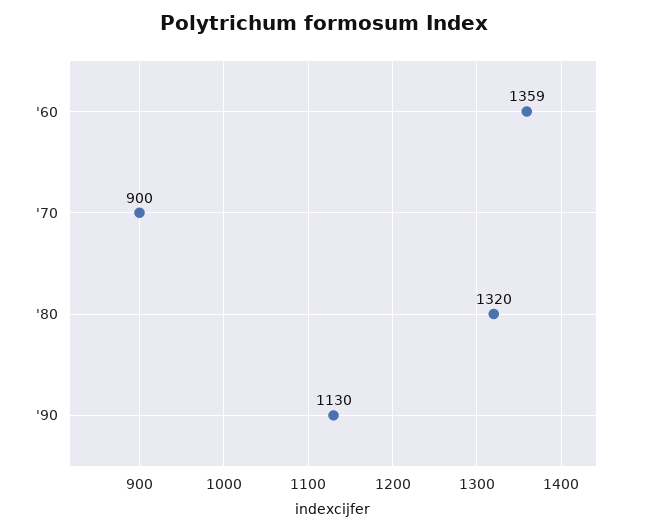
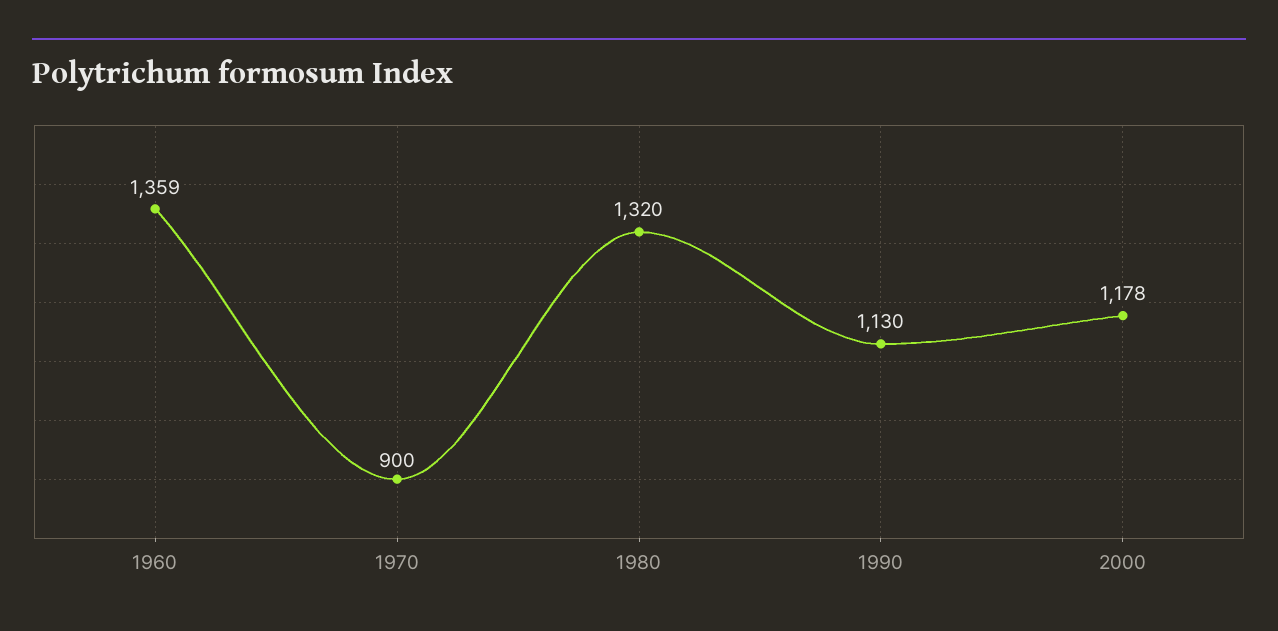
2000: none -> 1178

